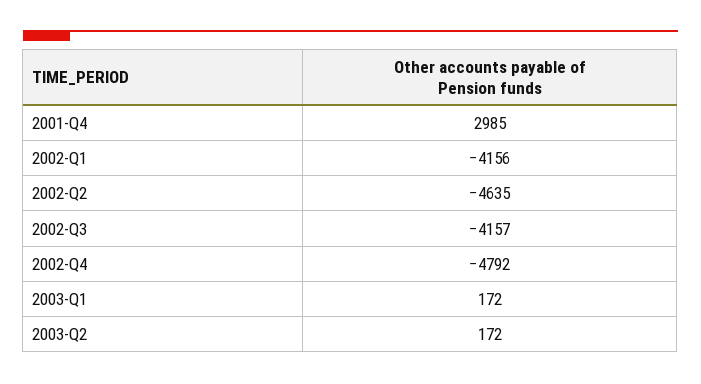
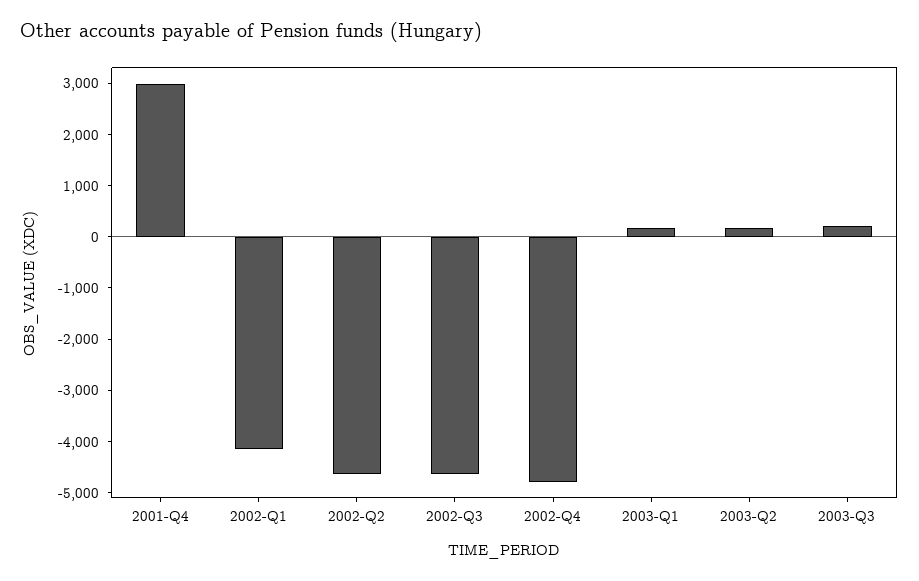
2002-Q3: -4157 -> -4600
2003-Q3: none -> 200

